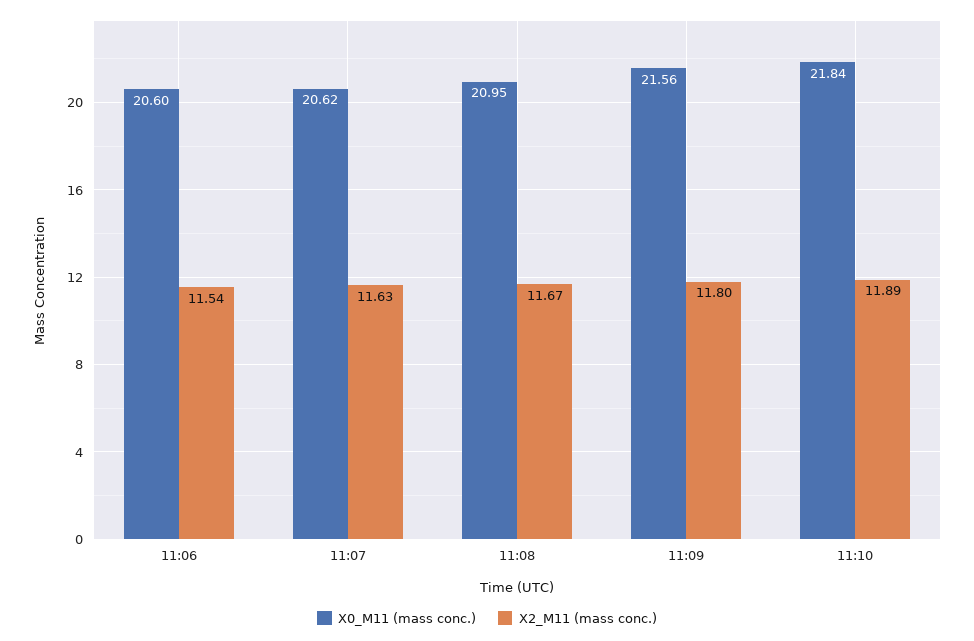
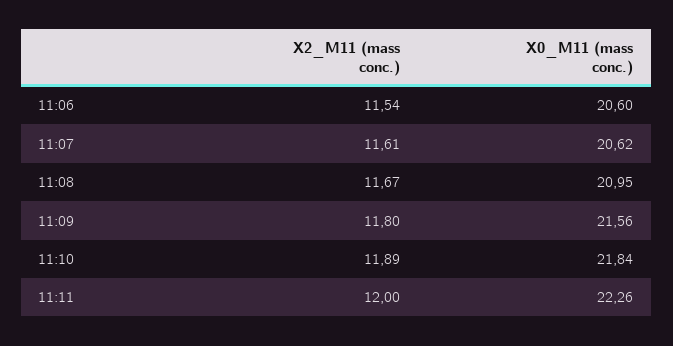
X2_M11 (mass conc.), 11:07: 11.63 -> 11.61
X2_M11 (mass conc.), 11:11: none -> 12
X0_M11 (mass conc.), 11:11: none -> 22.26

